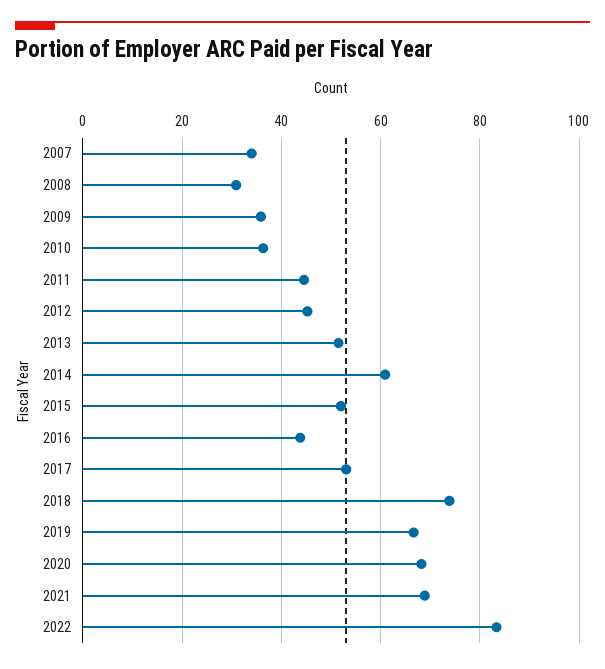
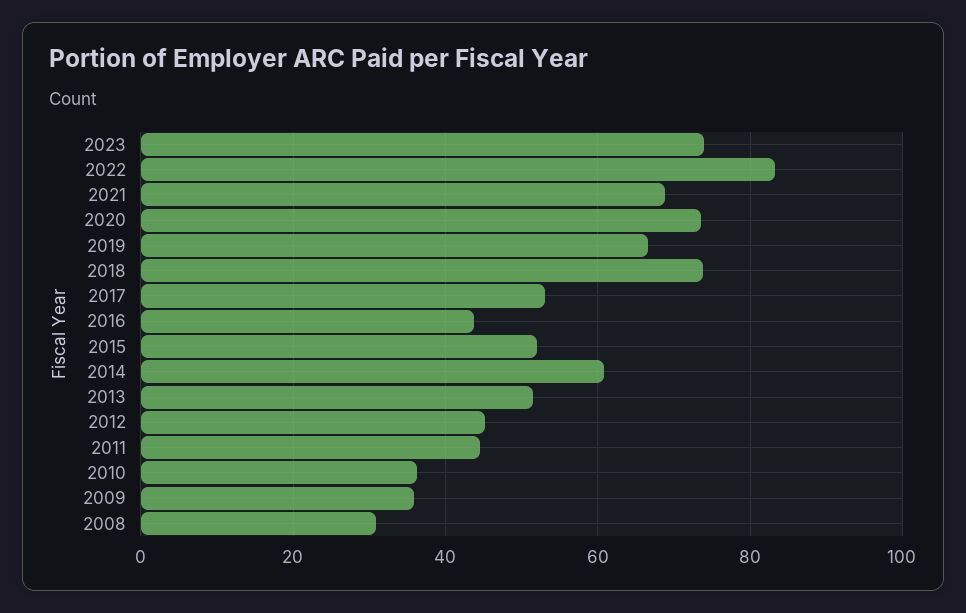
2007: 34 -> none
2020: 68 -> 74
2023: none -> 74

